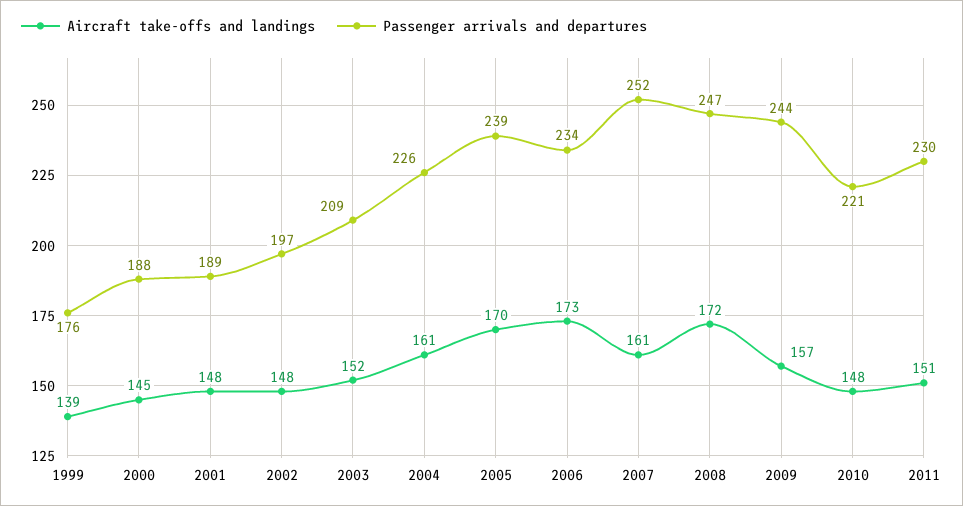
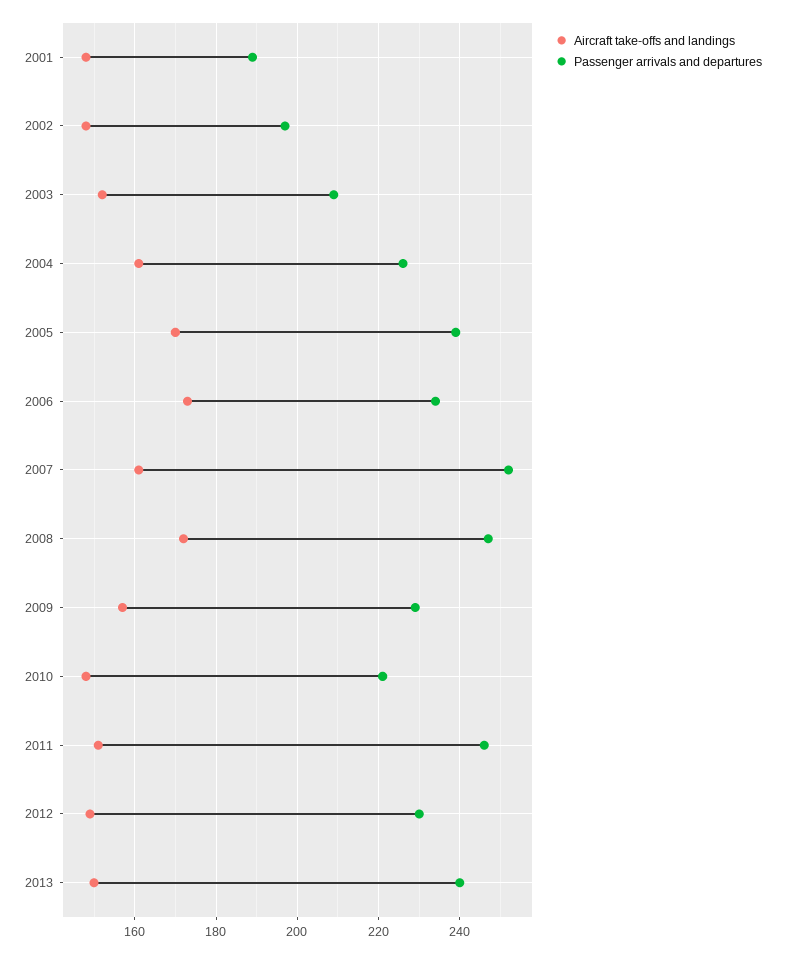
Aircraft take-offs and landings, 1999: 139 -> none
Passenger arrivals and departures, 1999: 176 -> none
Aircraft take-offs and landings, 2000: 145 -> none
Passenger arrivals and departures, 2000: 188 -> none
Passenger arrivals and departures, 2009: 244 -> 230
Passenger arrivals and departures, 2011: 230 -> 245
Aircraft take-offs and landings, 2012: none -> 150
Passenger arrivals and departures, 2012: none -> 230
Aircraft take-offs and landings, 2013: none -> 150
Passenger arrivals and departures, 2013: none -> 240

